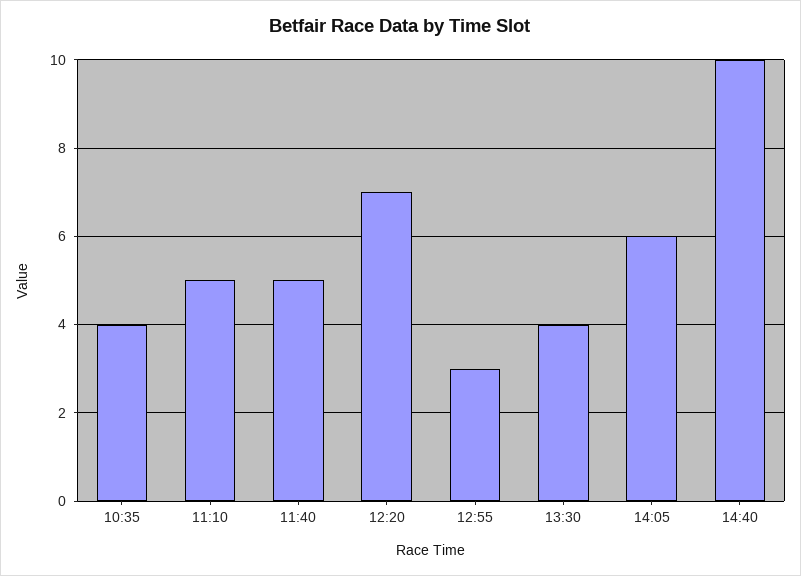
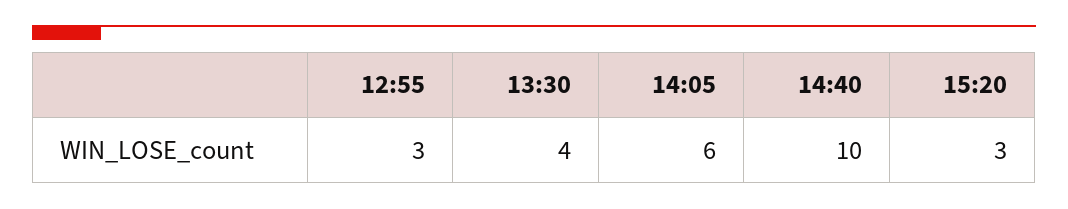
10:35: 4 -> none
11:10: 5 -> none
11:40: 5 -> none
12:20: 7 -> none
15:20: none -> 3

